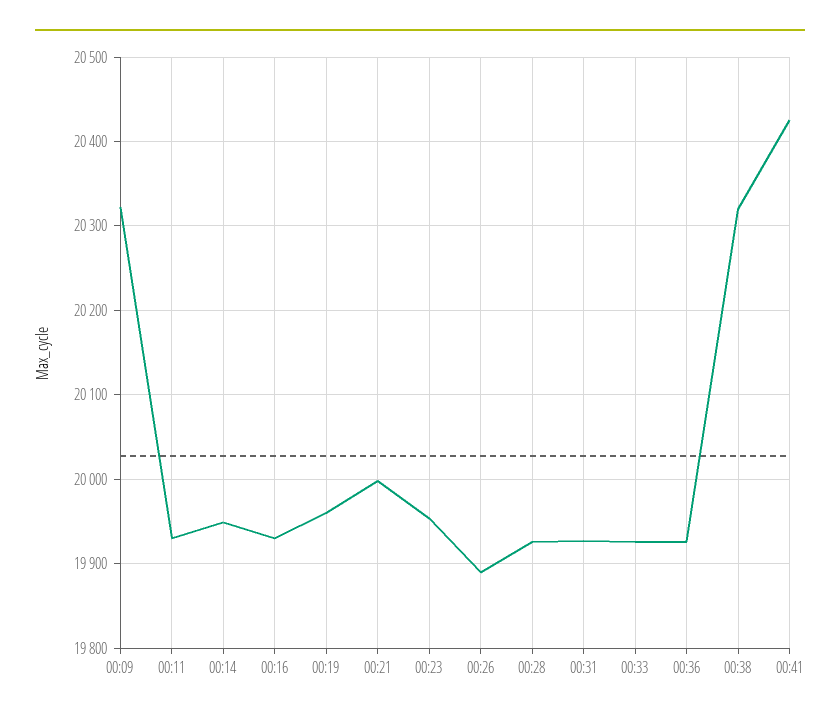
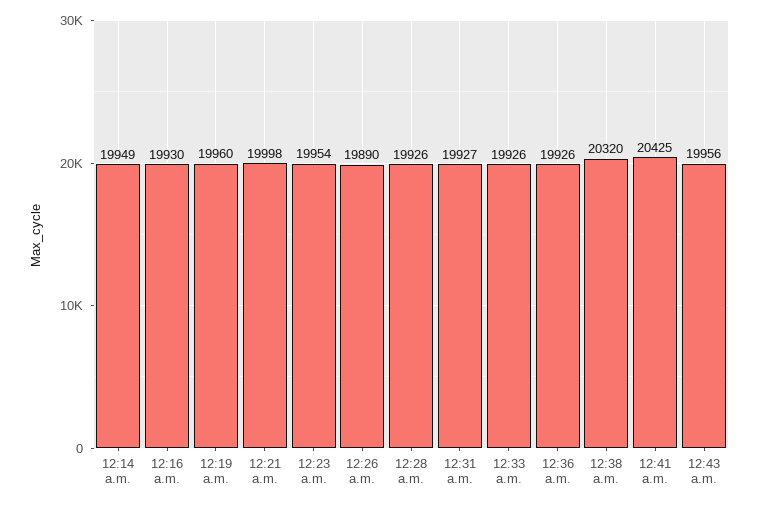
00:09: 20320 -> none
00:11: 19930 -> none
12:43 a.m.: none -> 19956

